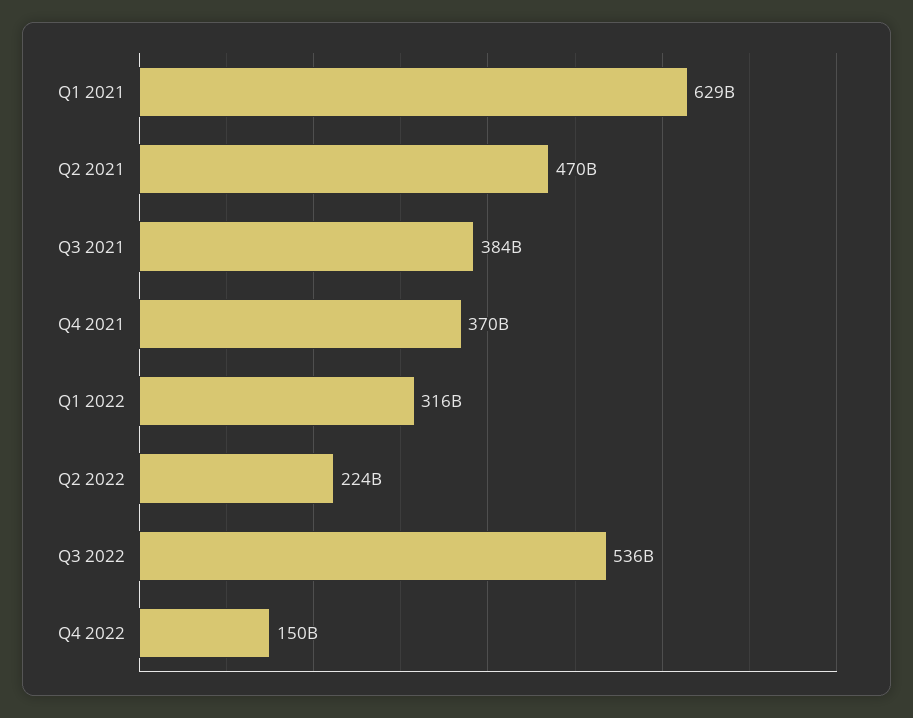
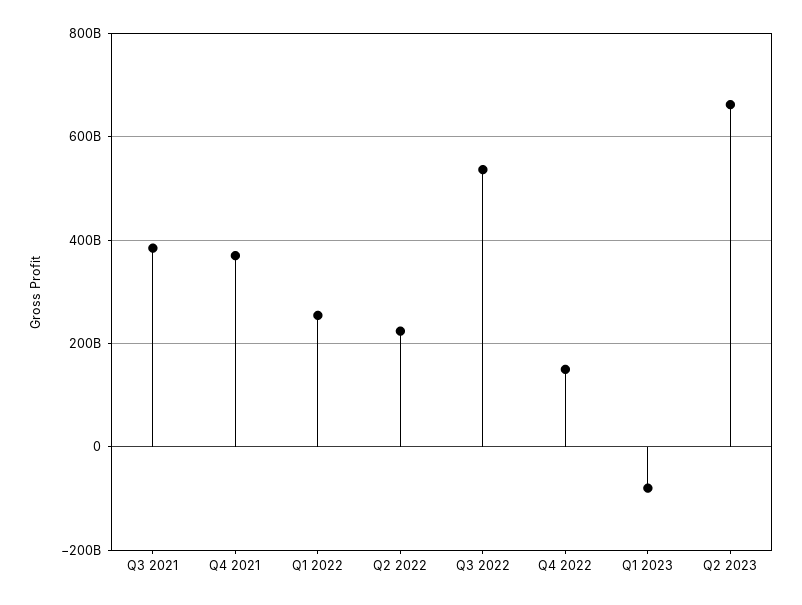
Q1 2021: 629000000000 -> none
Q2 2021: 470000000000 -> none
Q1 2022: 316000000000 -> 260000000000
Q1 2023: none -> -80000000000
Q2 2023: none -> 660000000000

